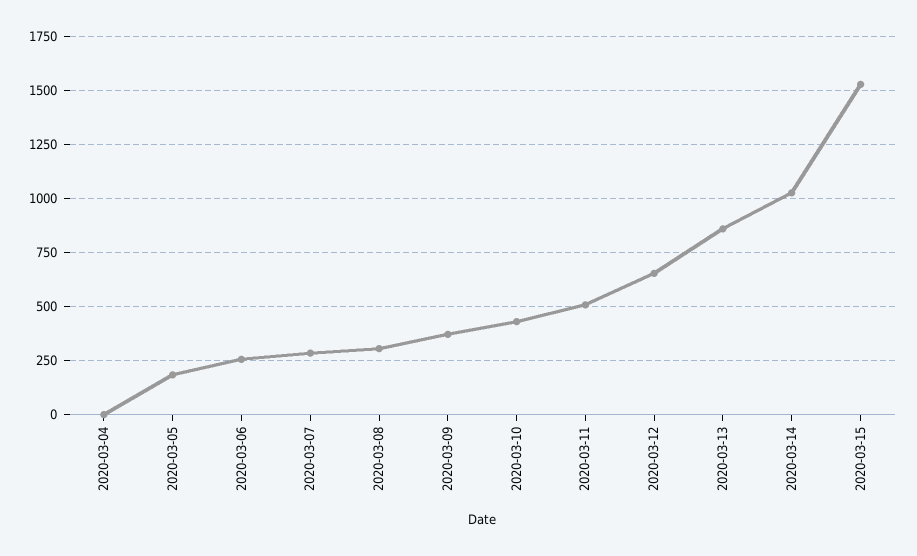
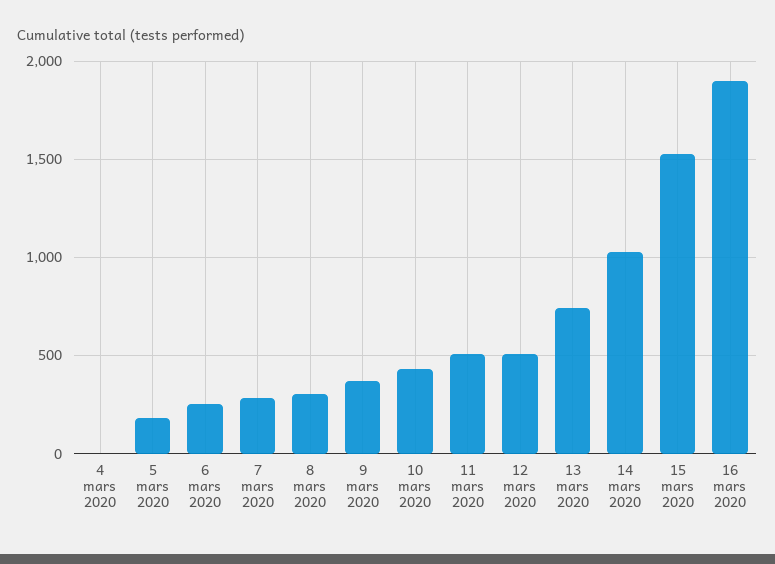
2020-03-12: 650 -> 500
2020-03-13: 850 -> 750
16 mars 2020: none -> 1900

